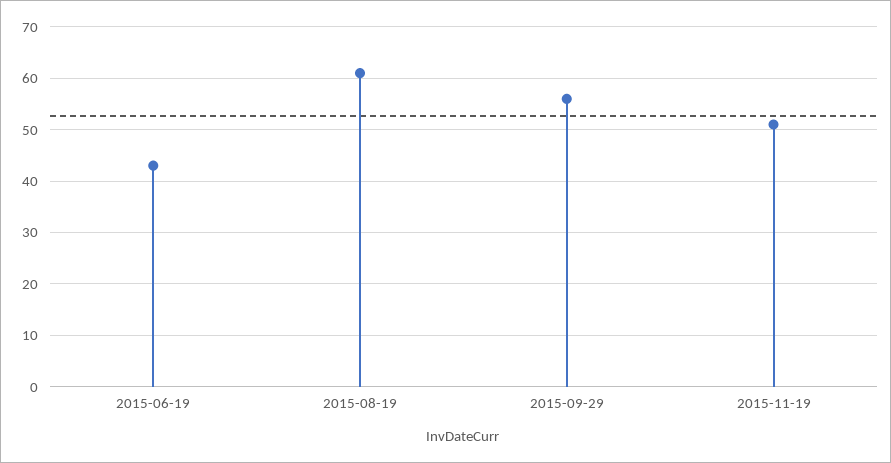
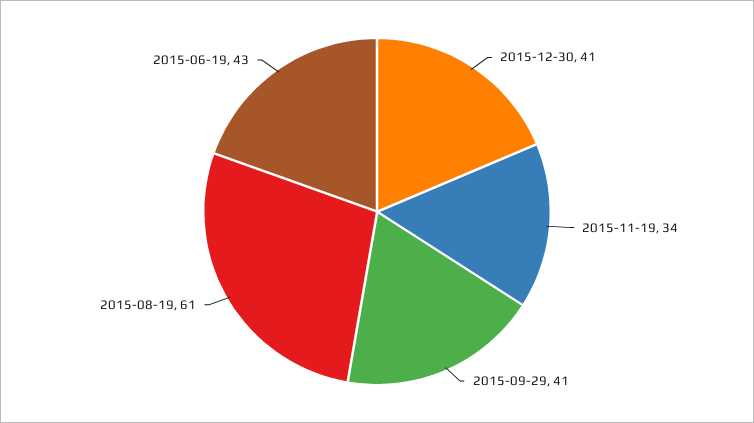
2015-09-29: 55 -> 41
2015-11-19: 50 -> 34
2015-12-30: none -> 41

